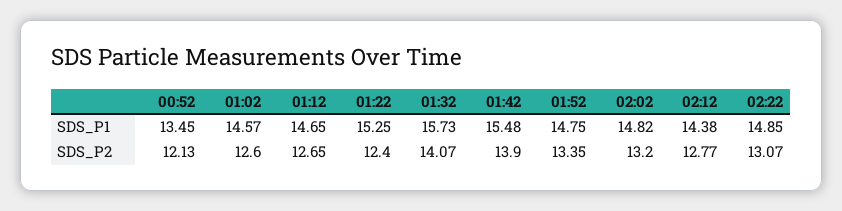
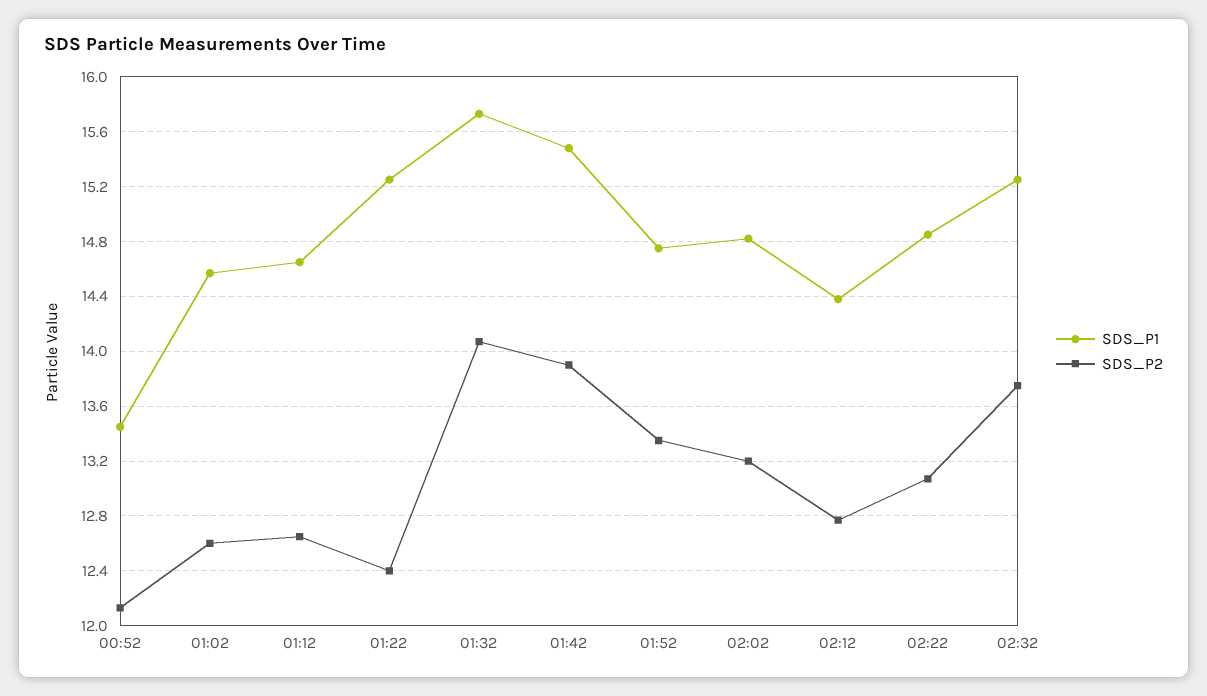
SDS_P1, 02:32: none -> 15.25
SDS_P2, 02:32: none -> 13.75

